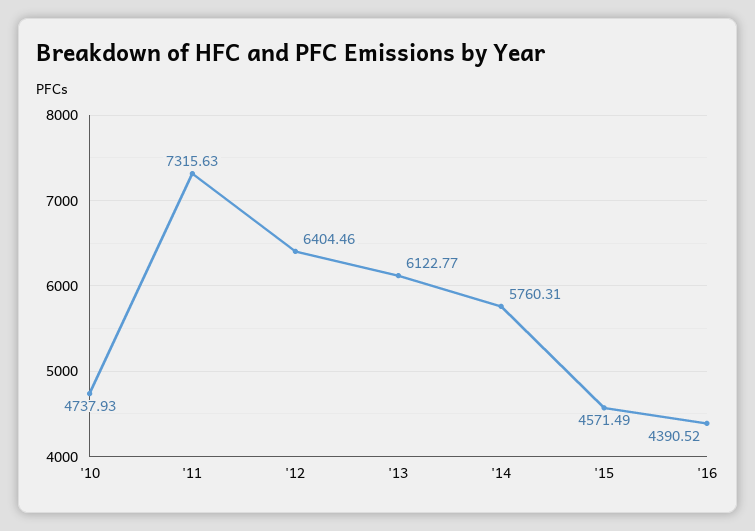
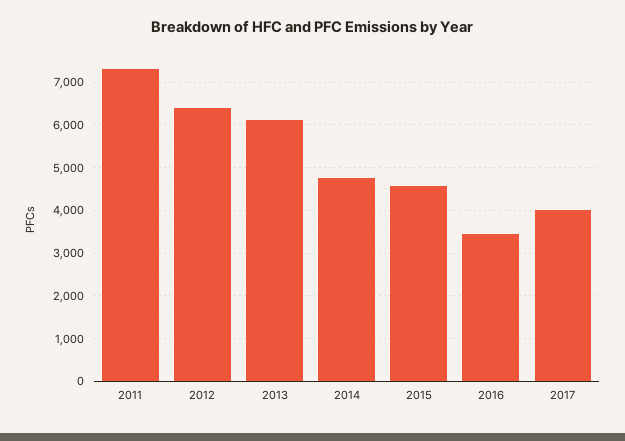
'10: 4737.93 -> none
'14: 5760.31 -> 4800
'16: 4390.52 -> 3400
2017: none -> 4000

